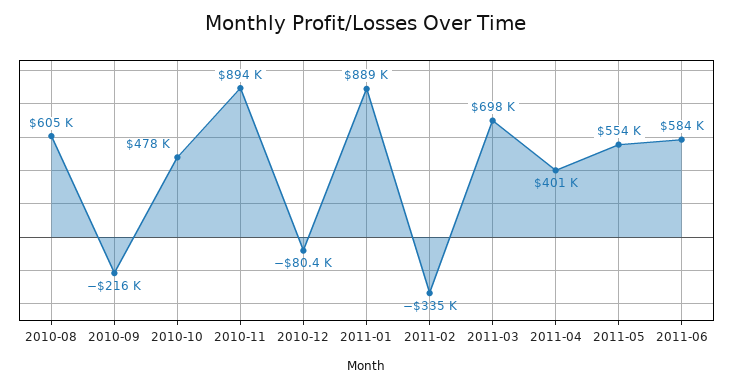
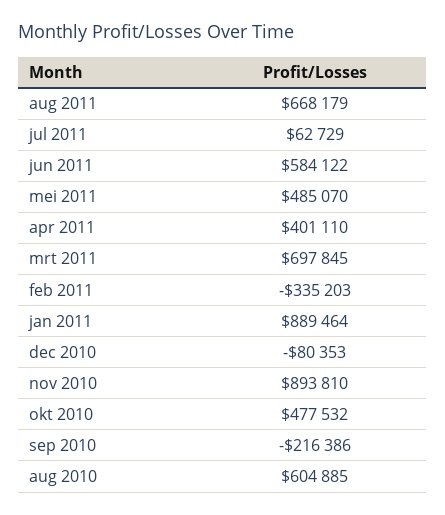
2011-05: 554000 -> 485070
aug 2011: none -> 668179
jul 2011: none -> 62729

